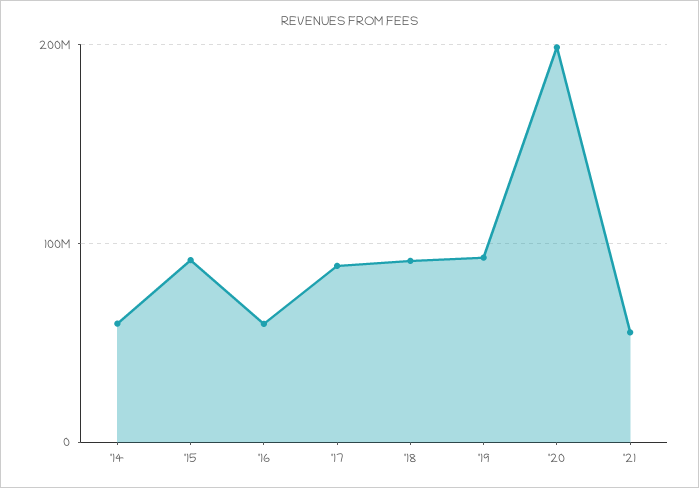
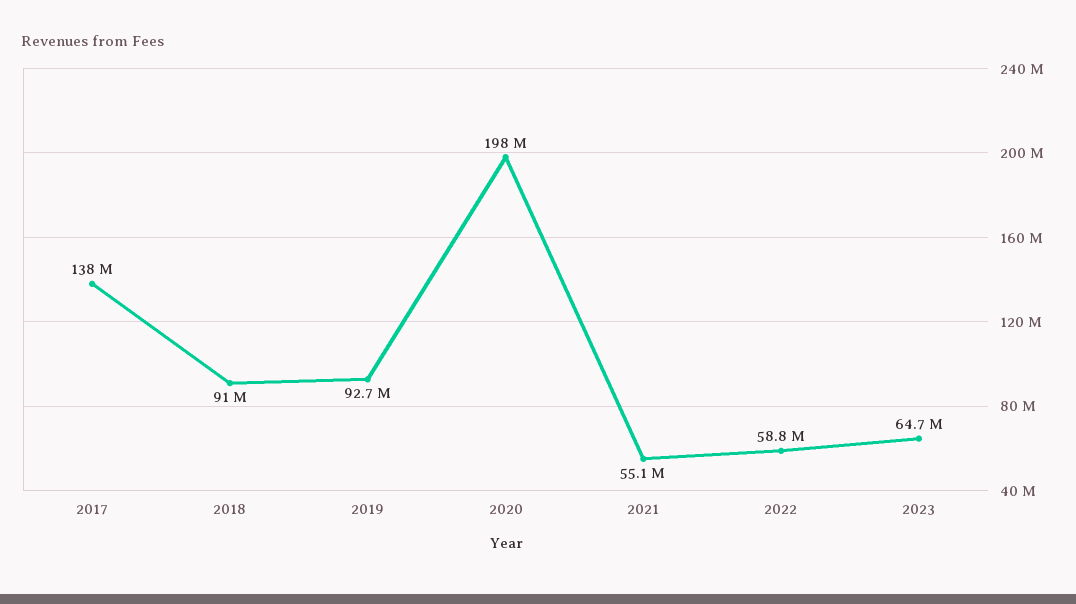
'14: 60000000 -> none
'15: 90000000 -> none
'16: 60000000 -> none
'17: 90000000 -> 138000000
2022: none -> 58800000
2023: none -> 64700000

